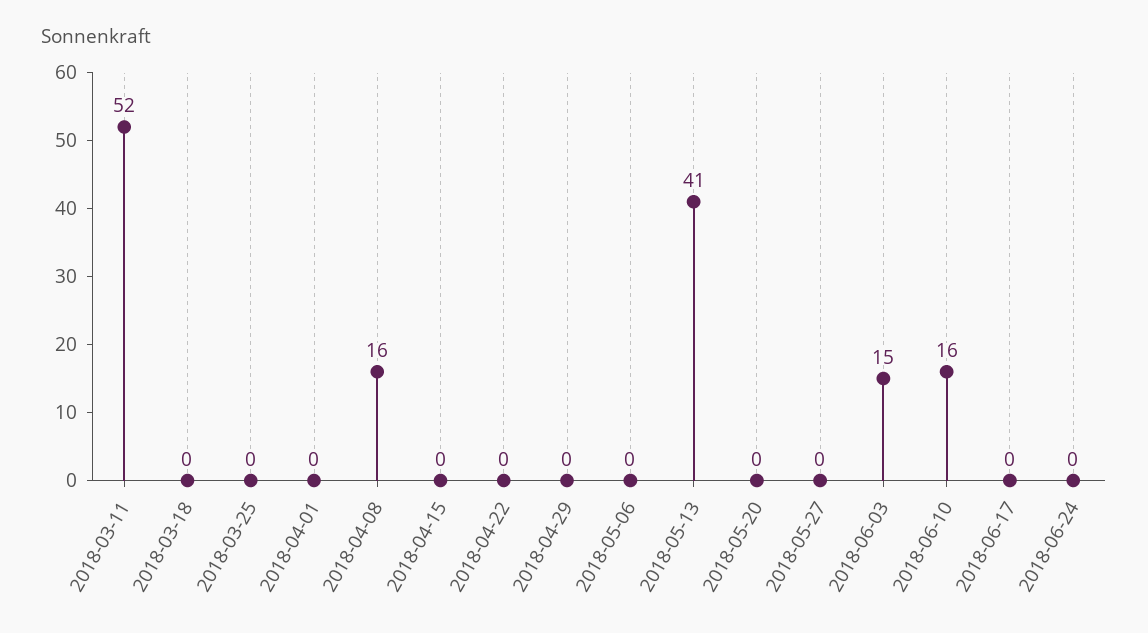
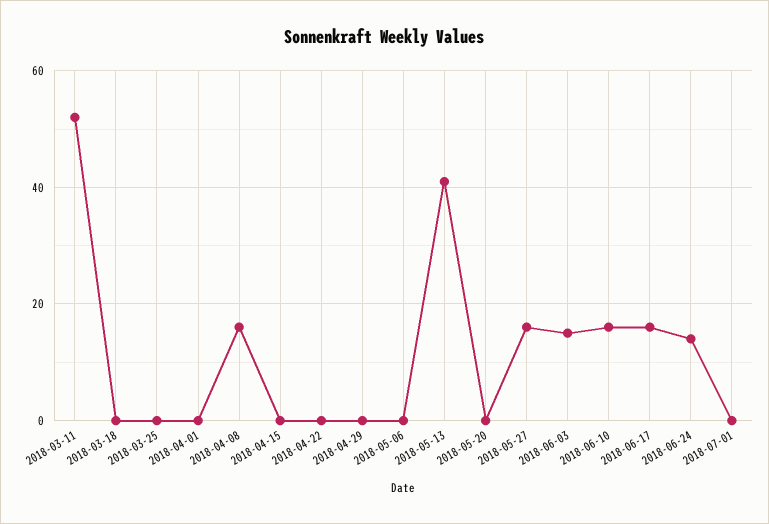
2018-05-27: 0 -> 15
2018-06-17: 0 -> 15
2018-06-24: 0 -> 15
2018-07-01: none -> 0

